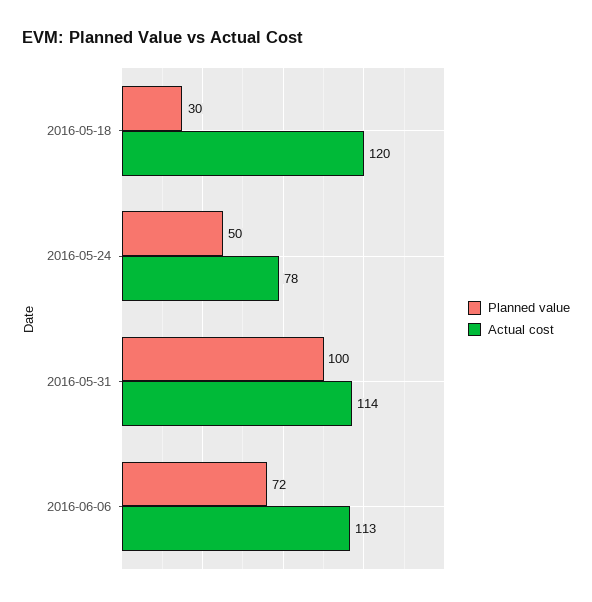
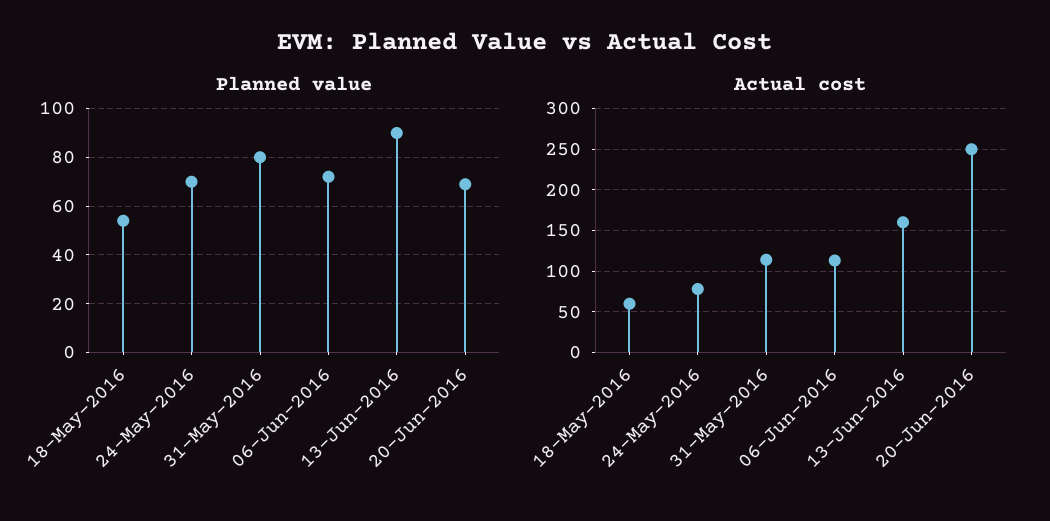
Planned value, 2016-05-18: 30 -> 55
Actual cost, 2016-05-18: 120 -> 60
Planned value, 2016-05-24: 50 -> 70
Planned value, 2016-05-31: 100 -> 80
Planned value, 13-Jun-2016: none -> 90
Planned value, 20-Jun-2016: none -> 70
Actual cost, 13-Jun-2016: none -> 160
Actual cost, 20-Jun-2016: none -> 250

